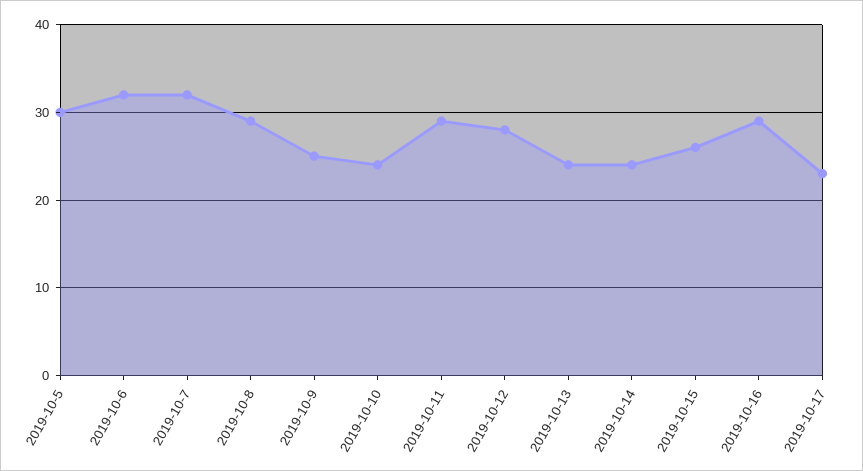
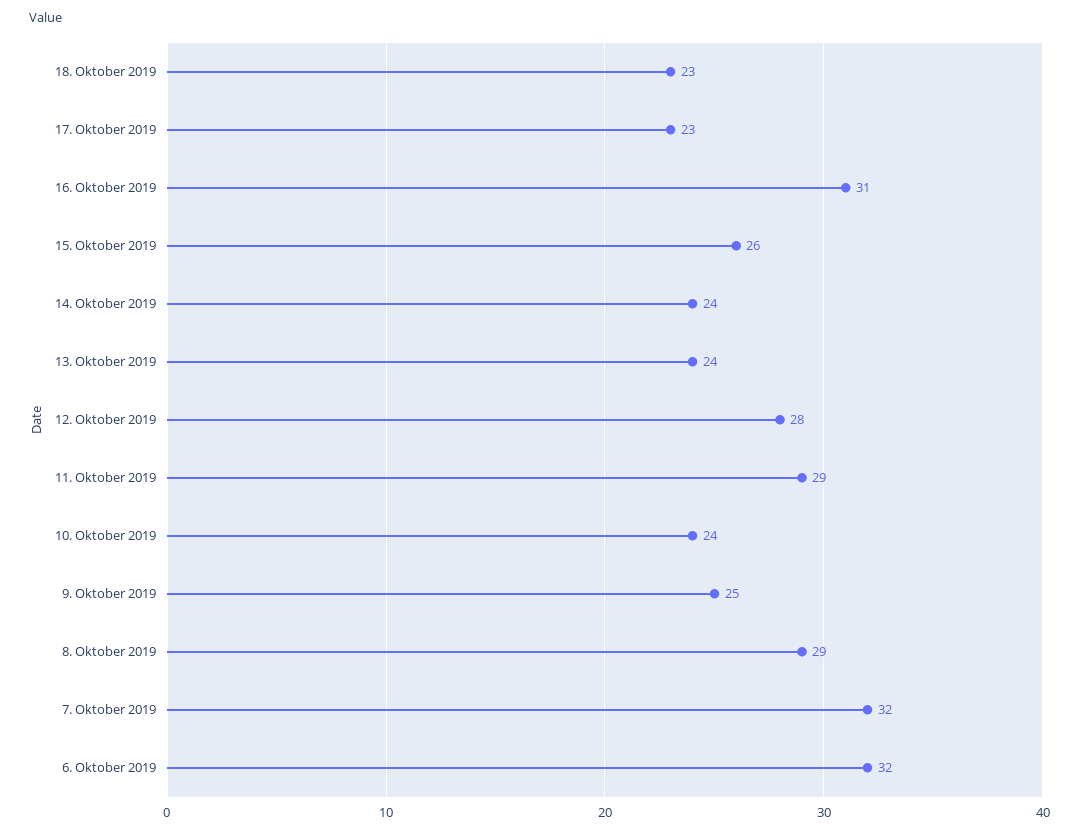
2019-10-5: 30 -> none
2019-10-16: 29 -> 31
18. Oktober 2019: none -> 23

